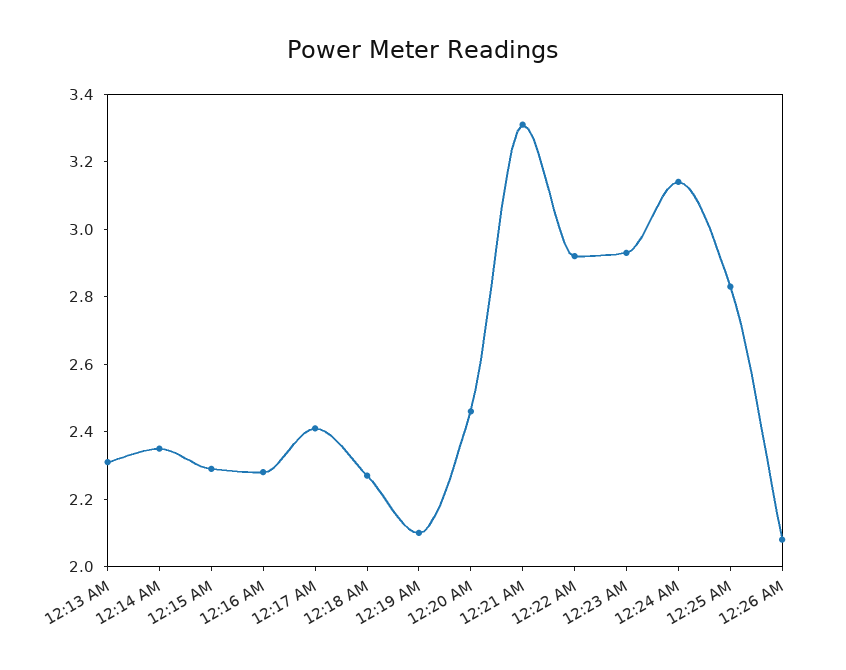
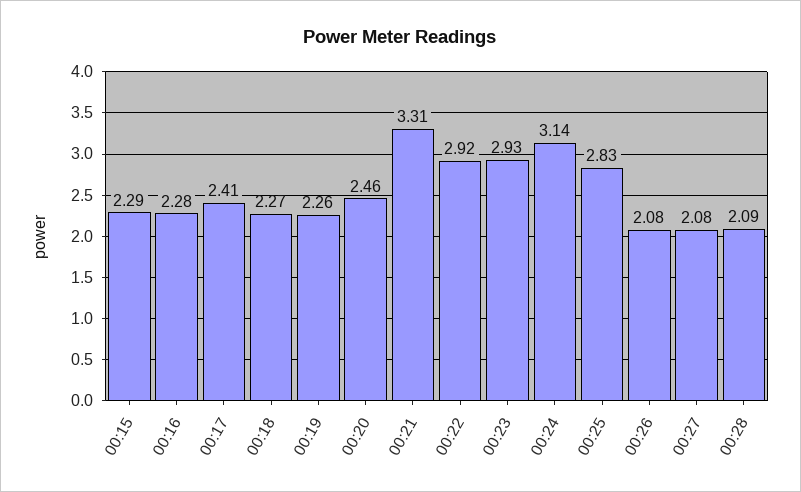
12:13 AM: 2.3 -> none
12:14 AM: 2.35 -> none
12:19 AM: 2.1 -> 2.26
00:27: none -> 2.08
00:28: none -> 2.09

